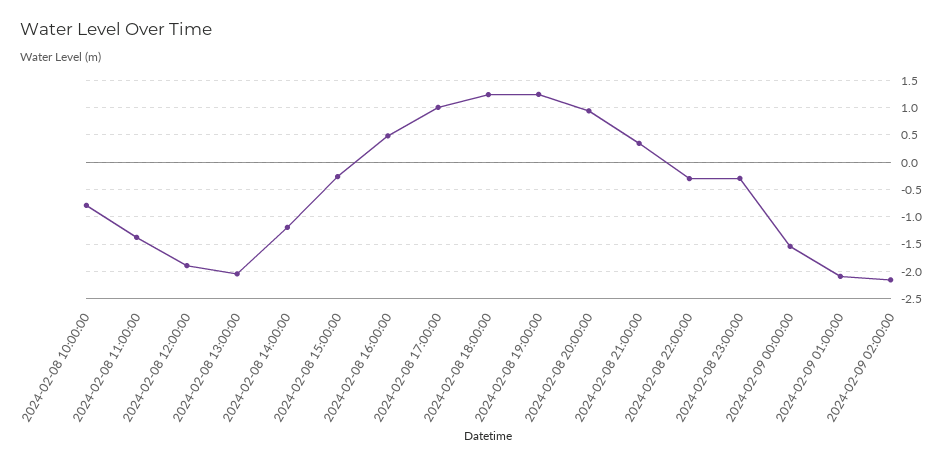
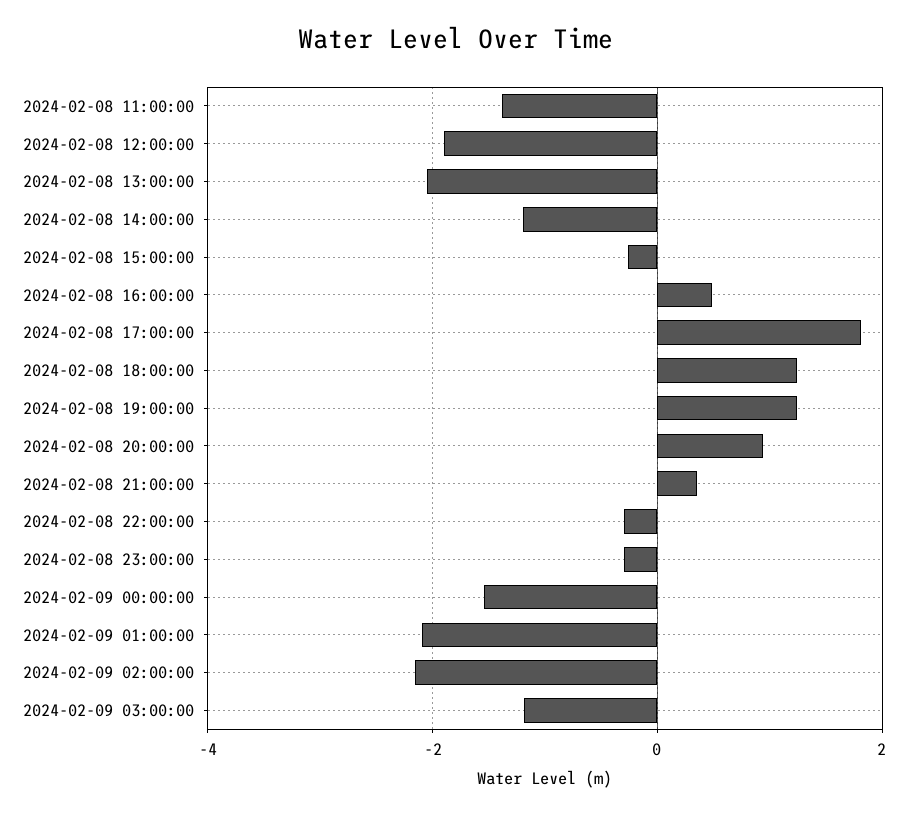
2024-02-08 10:00:00: -0.75 -> none
2024-02-08 17:00:00: 1 -> 1.8
2024-02-09 03:00:00: none -> -1.2

